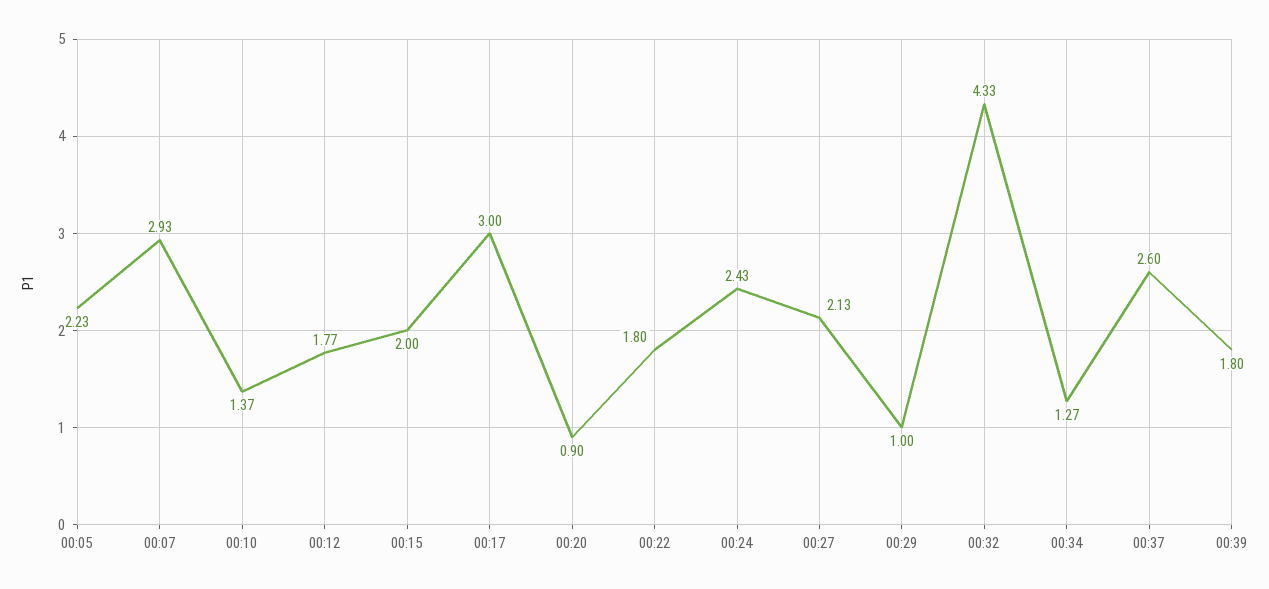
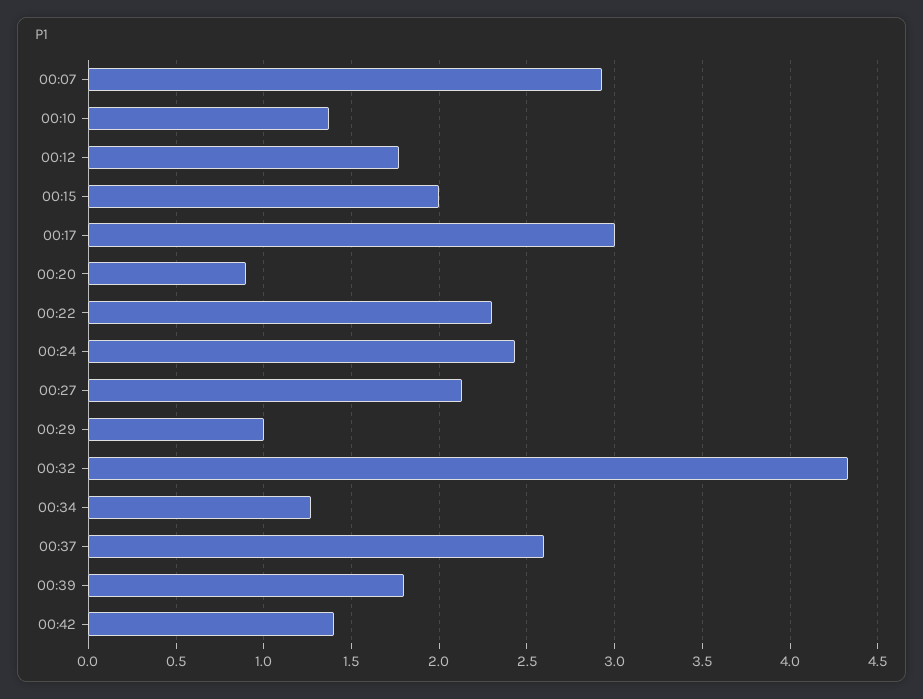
00:05: 2.23 -> none
00:22: 1.8 -> 2.3
00:42: none -> 1.4

